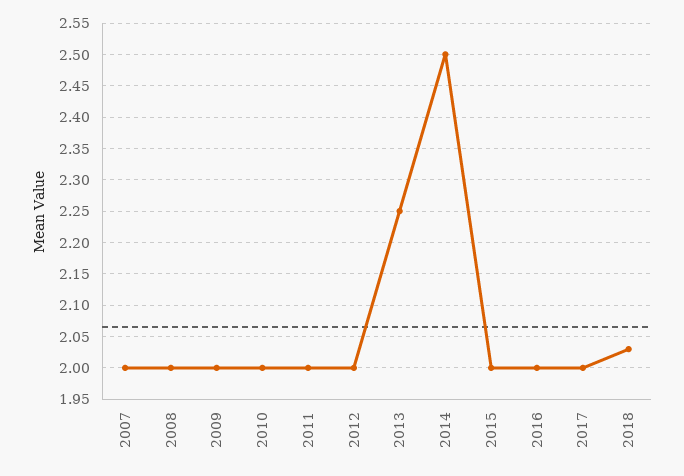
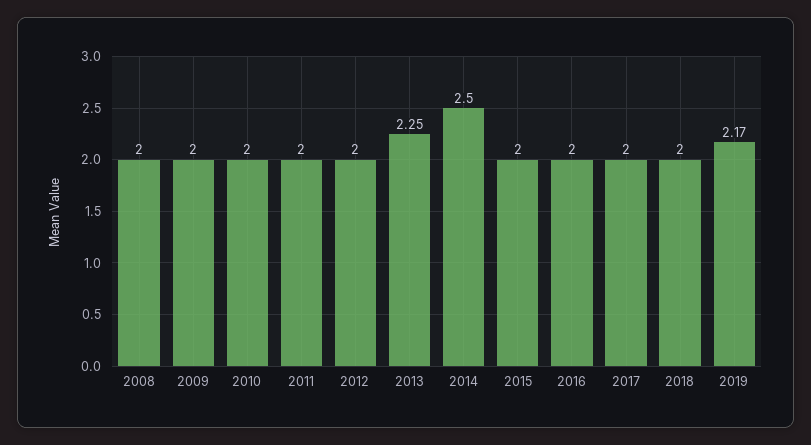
2007: 2 -> none
2018: 2.03 -> 2
2019: none -> 2.17

